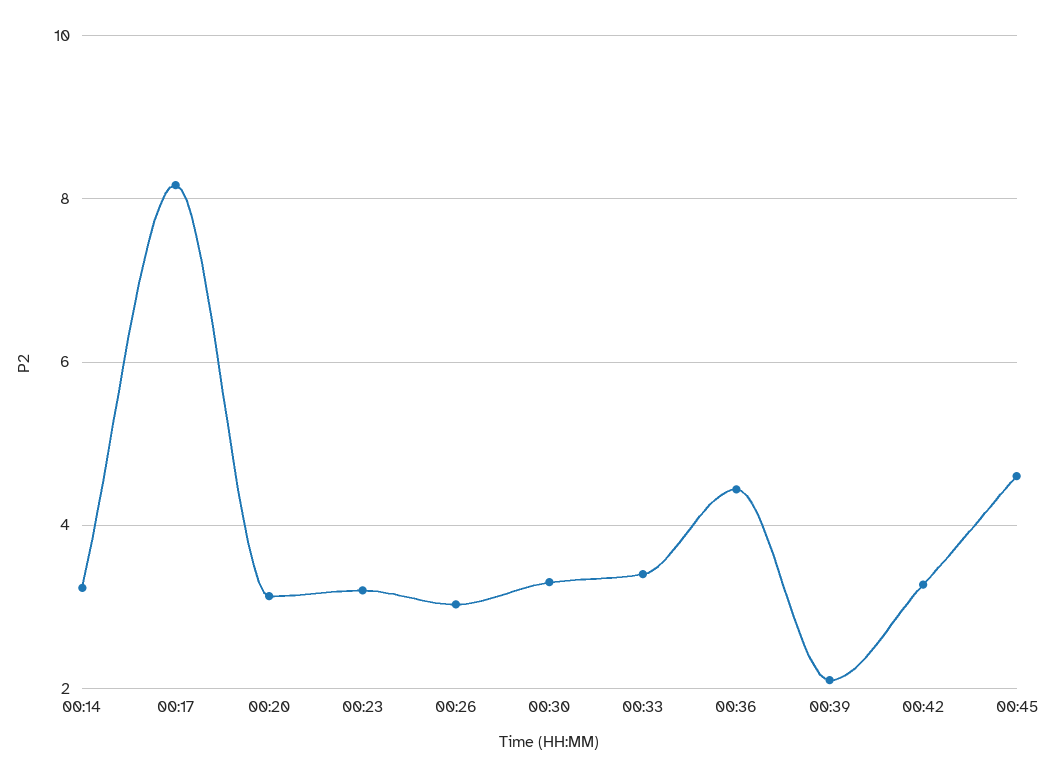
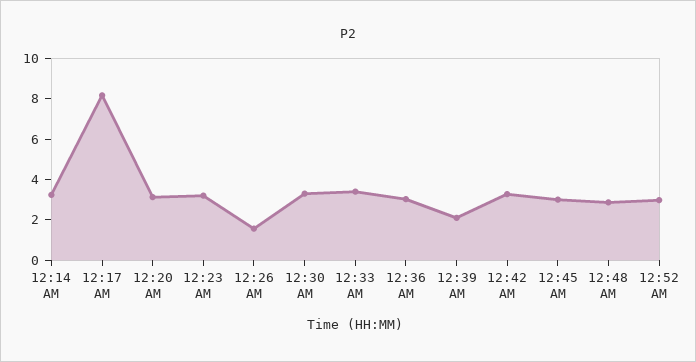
00:26: 3 -> 1.5
00:36: 4.4 -> 3
00:45: 4.6 -> 3
12:48 AM: none -> 3
12:52 AM: none -> 3

